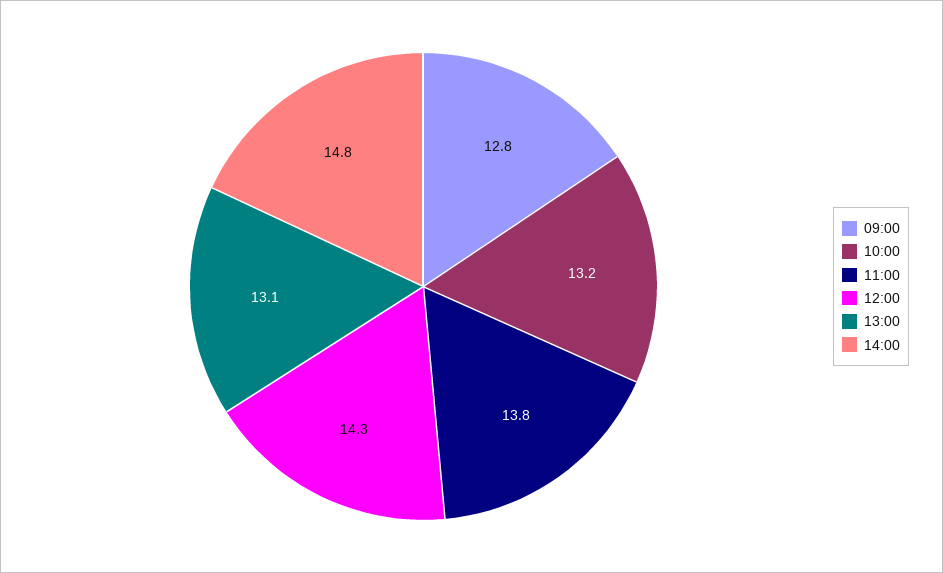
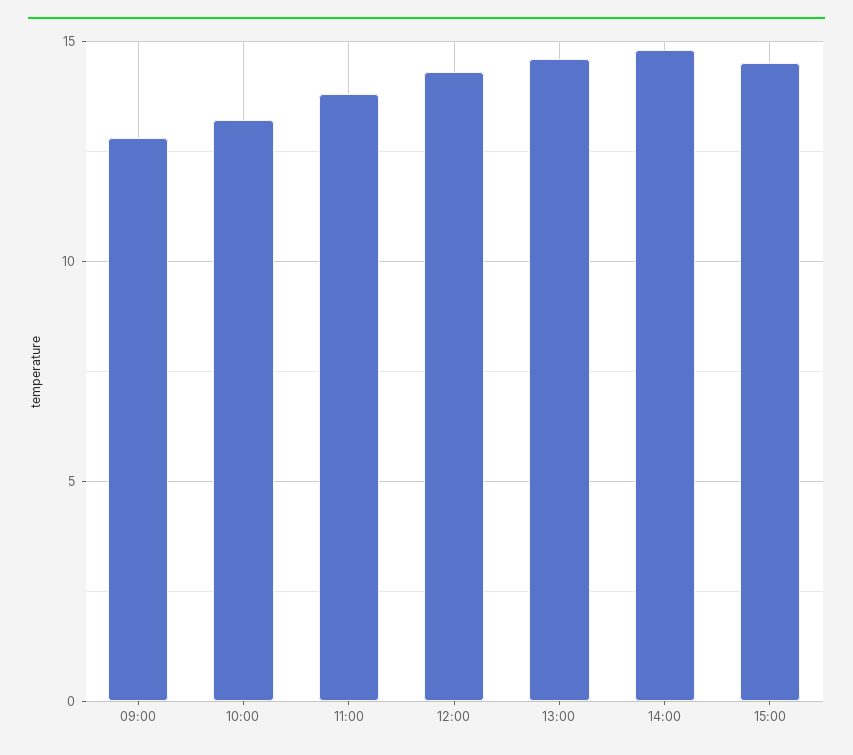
13:00: 13.1 -> 14.5
15:00: none -> 14.5

